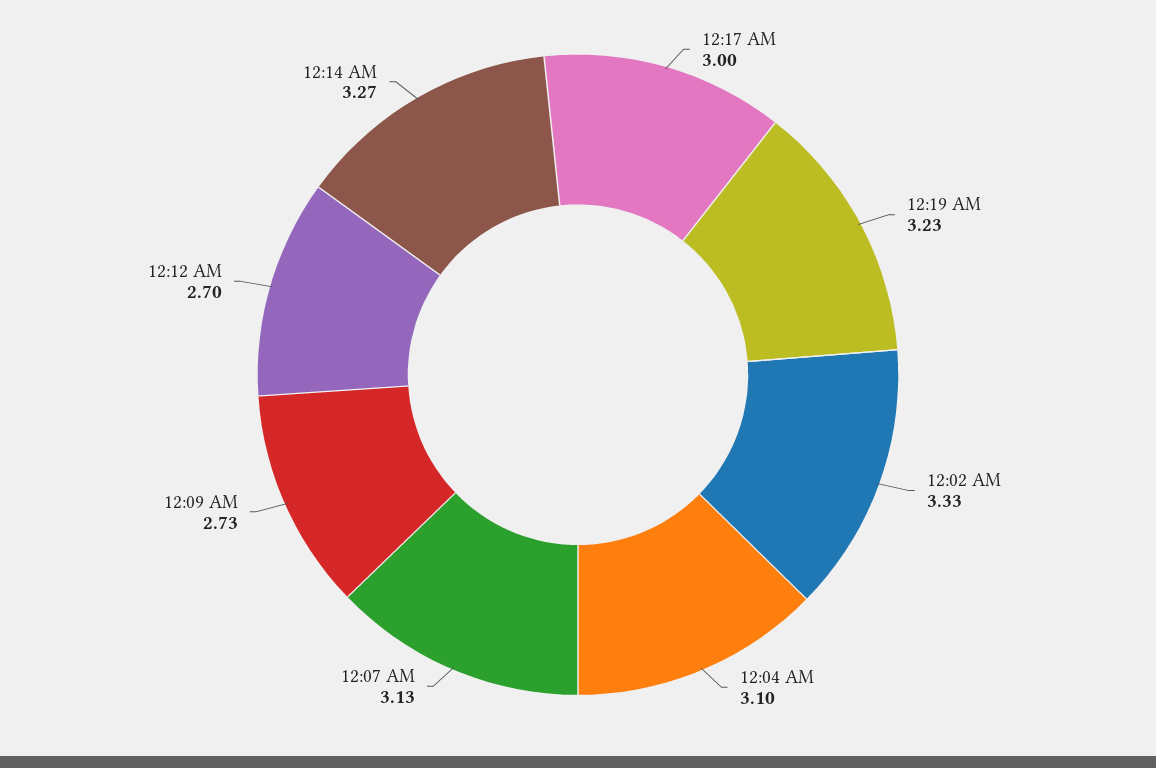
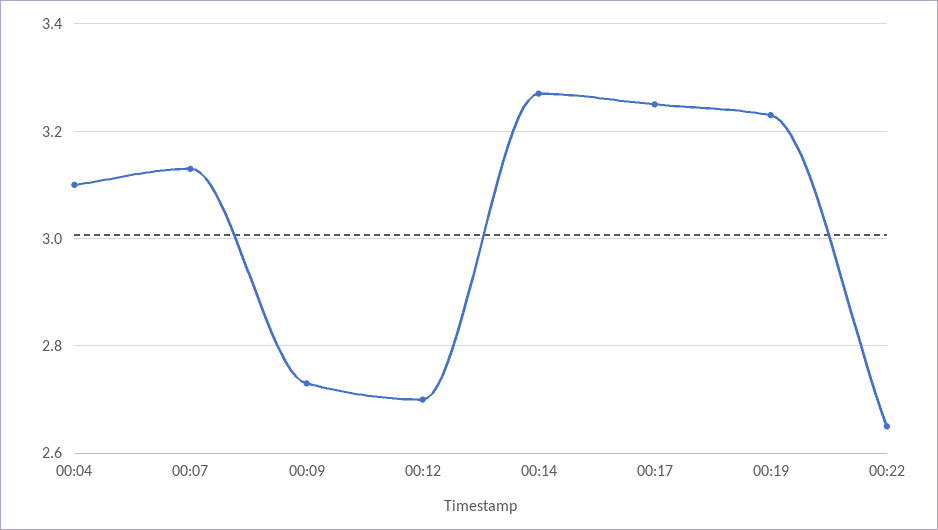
12:17 AM: 3 -> 3.25
12:02 AM: 3.33 -> none
00:22: none -> 2.65

